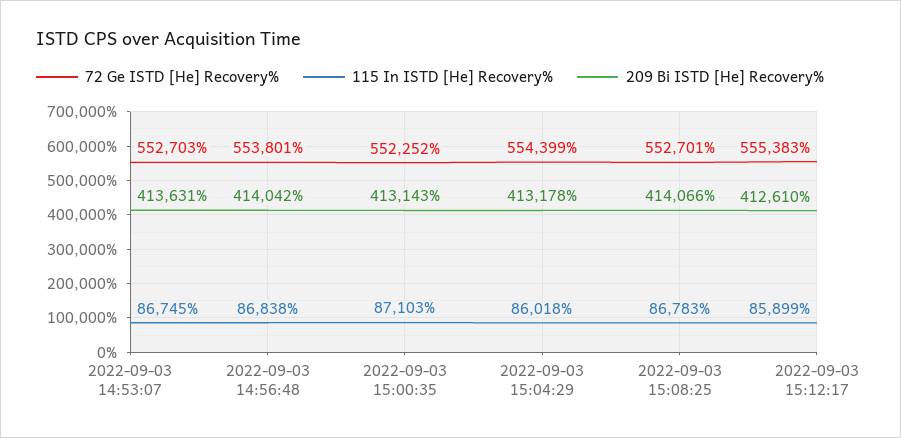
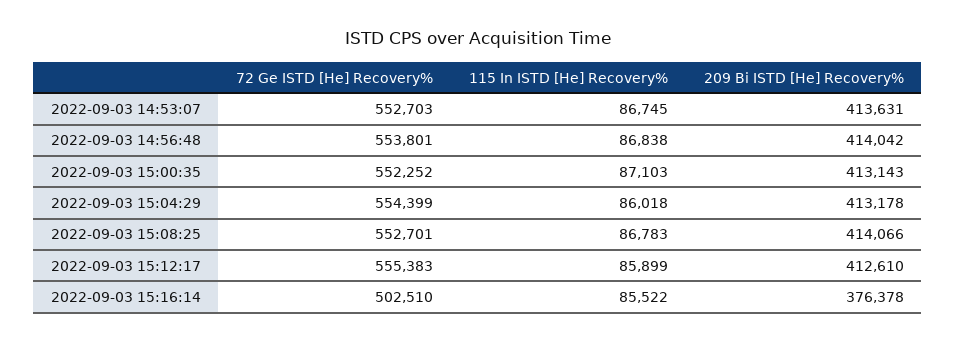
72 Ge ISTD [He] Recovery%, 2022-09-03 15:16:14: none -> 502510
115 In ISTD [He] Recovery%, 2022-09-03 15:16:14: none -> 85522
209 Bi ISTD [He] Recovery%, 2022-09-03 15:16:14: none -> 376378

